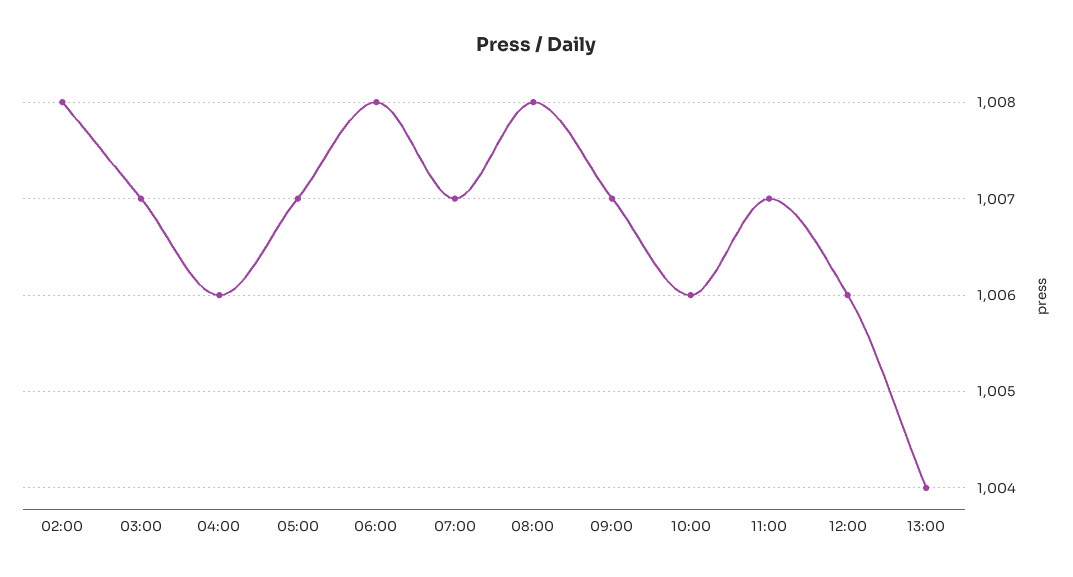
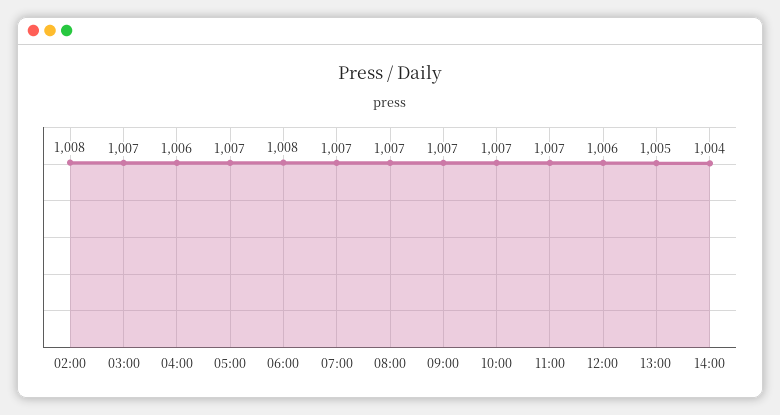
08:00: 1008 -> 1007
10:00: 1006 -> 1007
13:00: 1004 -> 1005
14:00: none -> 1004

